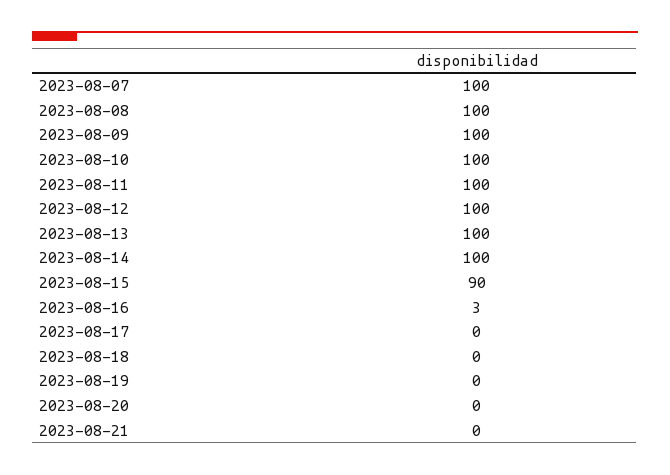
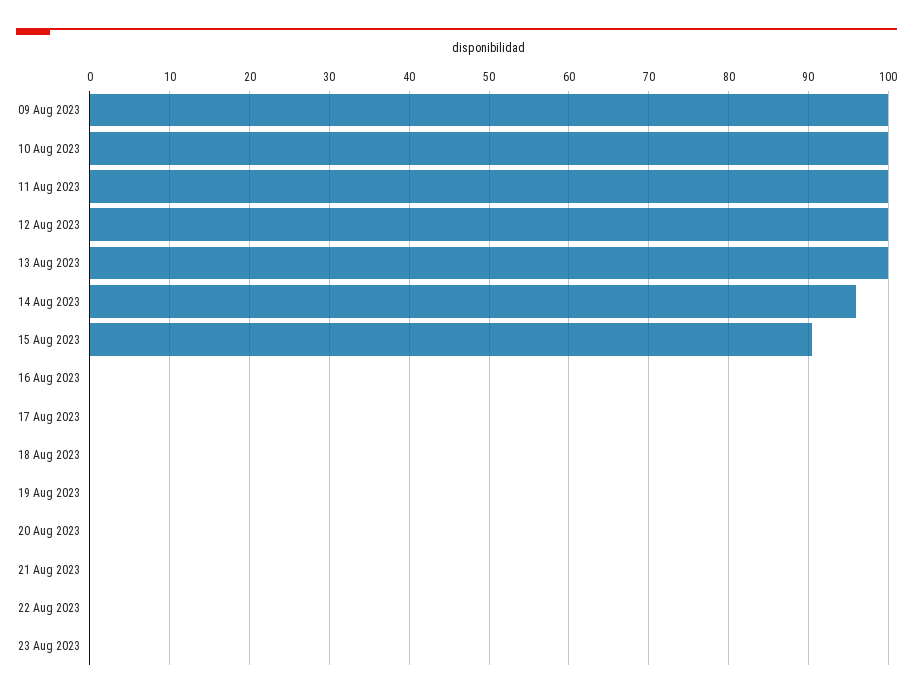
2023-08-07: 100 -> none
2023-08-08: 100 -> none
2023-08-14: 100 -> 96
2023-08-16: 3 -> 0
22 Aug 2023: none -> 0
23 Aug 2023: none -> 0

